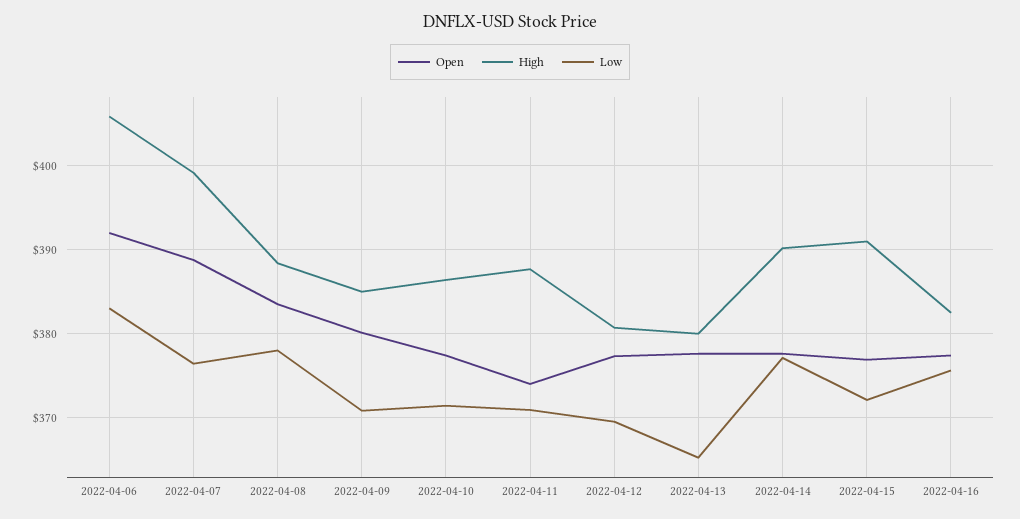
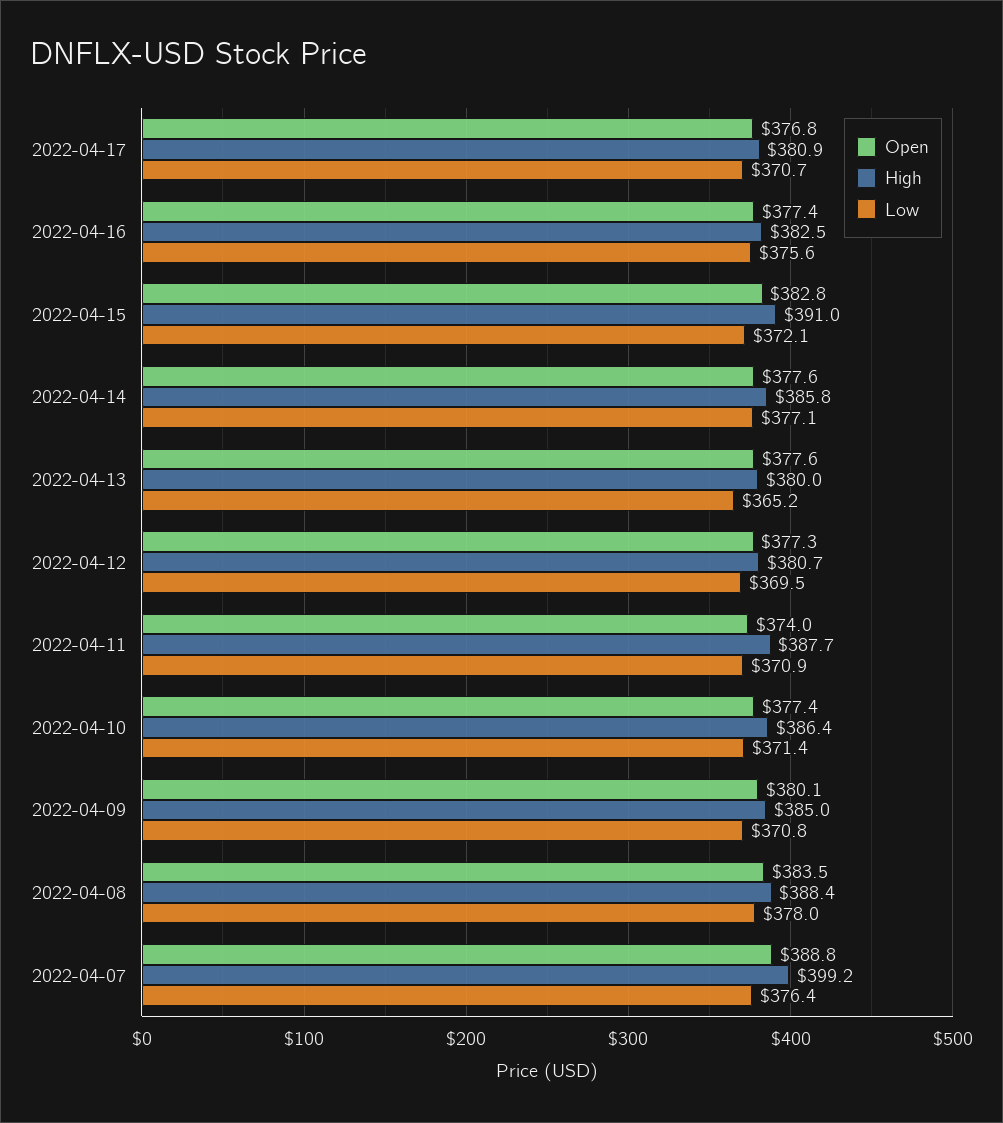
Open, 2022-04-06: 392 -> none
High, 2022-04-06: 406 -> none
Low, 2022-04-06: 383 -> none
High, 2022-04-14: 390 -> 385.8
Open, 2022-04-15: 377 -> 382.8
Open, 2022-04-17: none -> 376.8
High, 2022-04-17: none -> 380.9
Low, 2022-04-17: none -> 370.7

